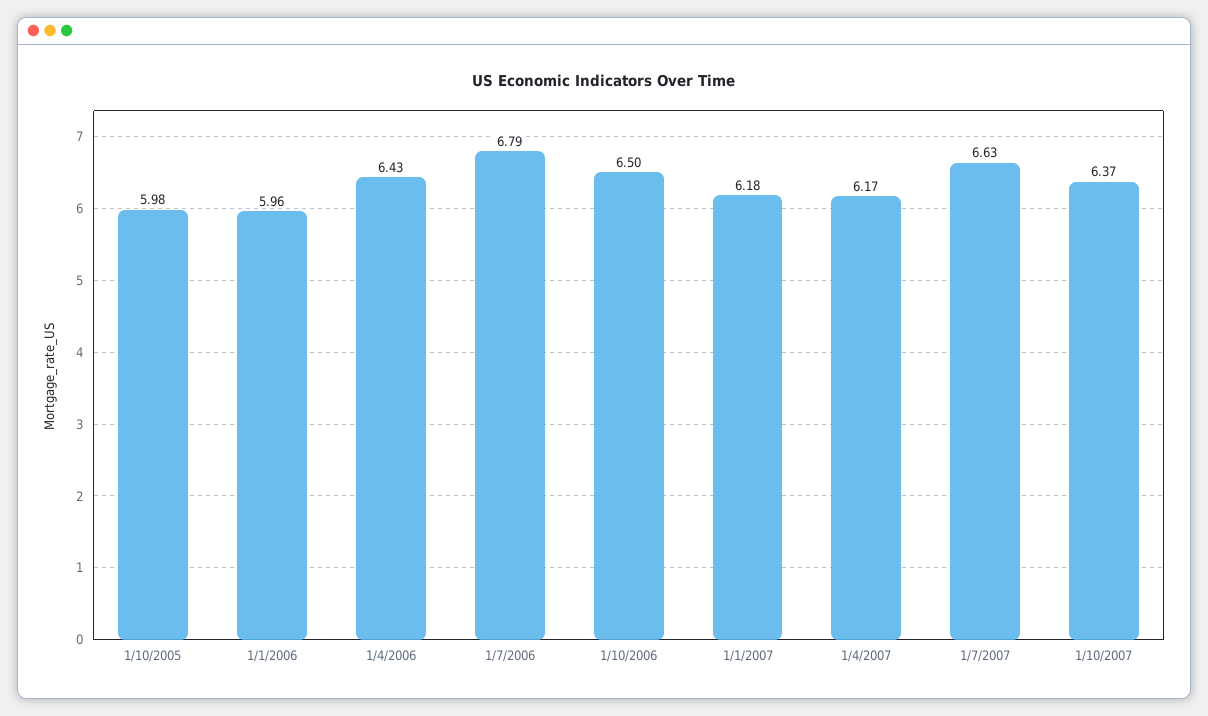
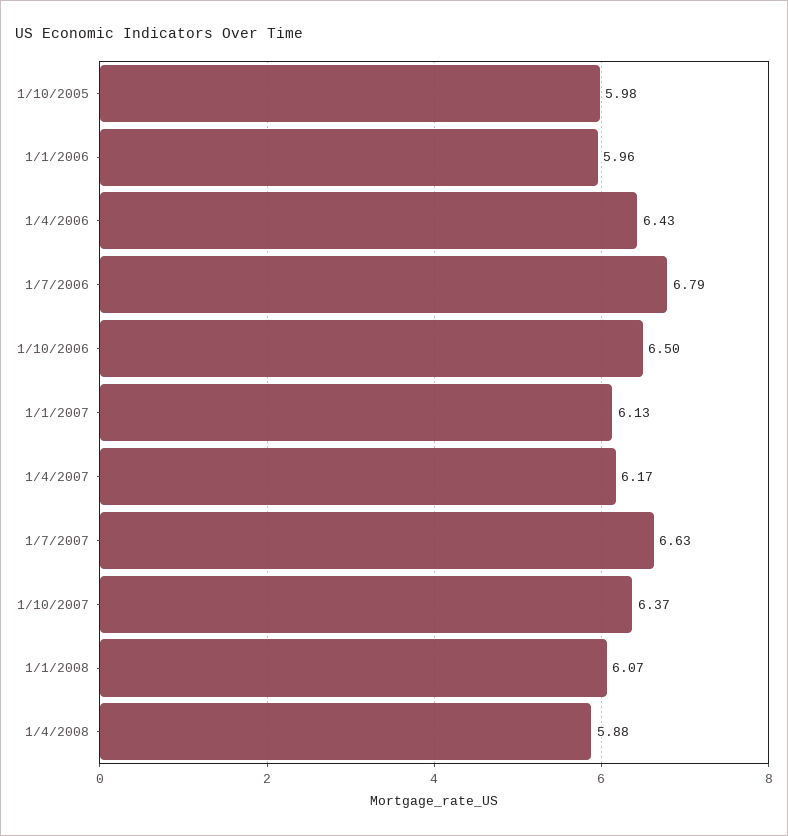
1/1/2007: 6.18 -> 6.13
1/1/2008: none -> 6.07
1/4/2008: none -> 5.88

